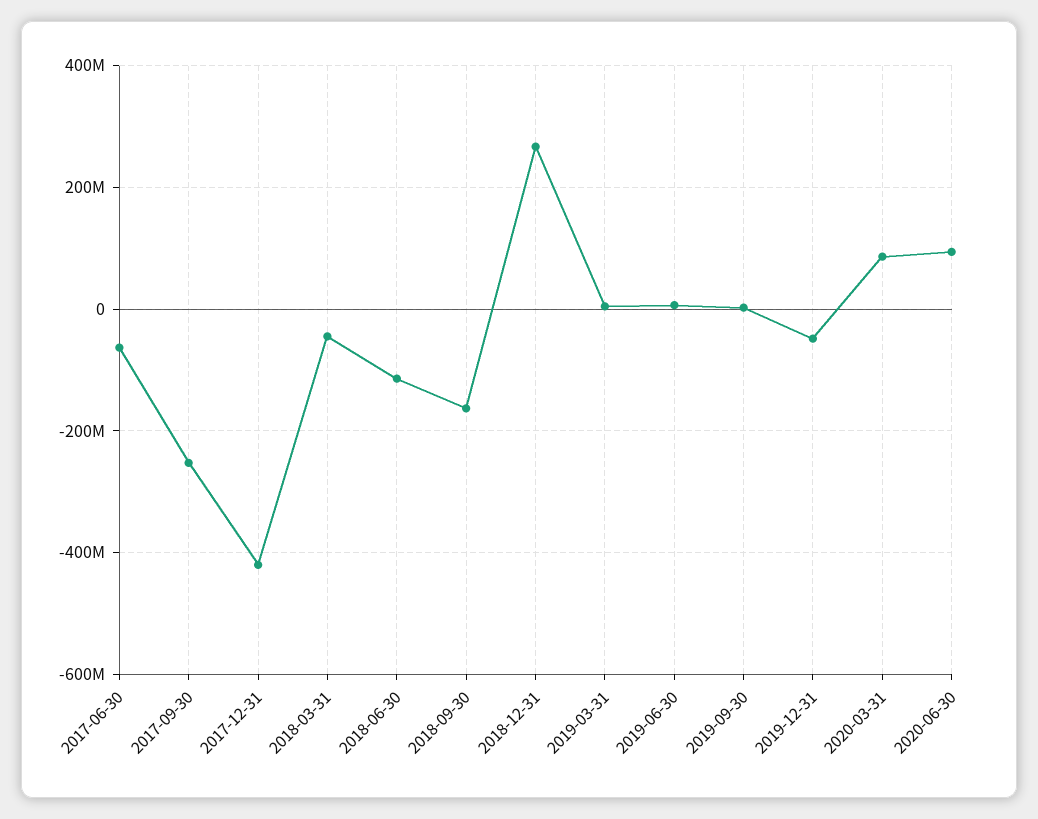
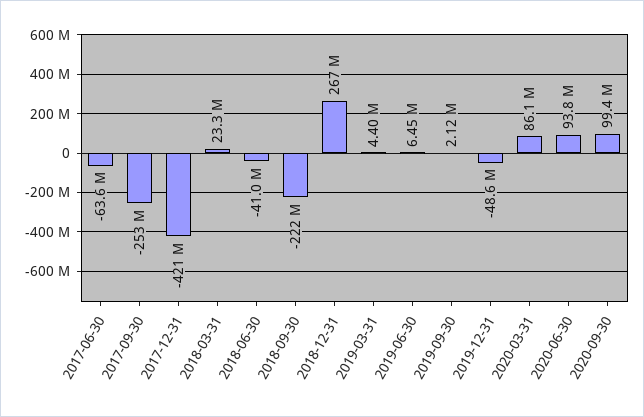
2018-03-31: -40000000 -> 23300000
2018-06-30: -120000000 -> -41000000
2018-09-30: -160000000 -> -222000000
2020-09-30: none -> 99400000

